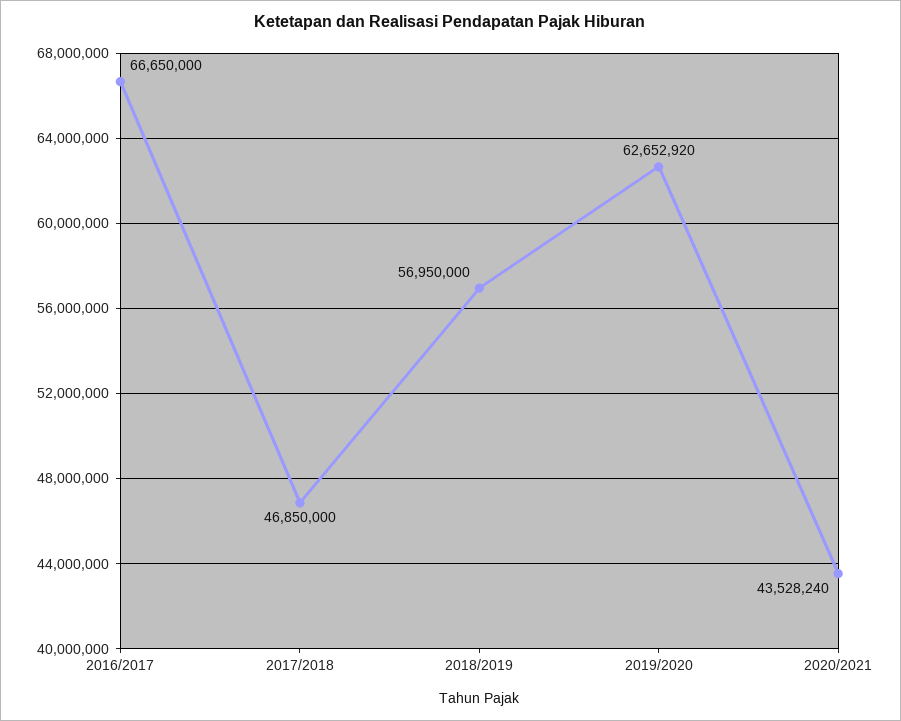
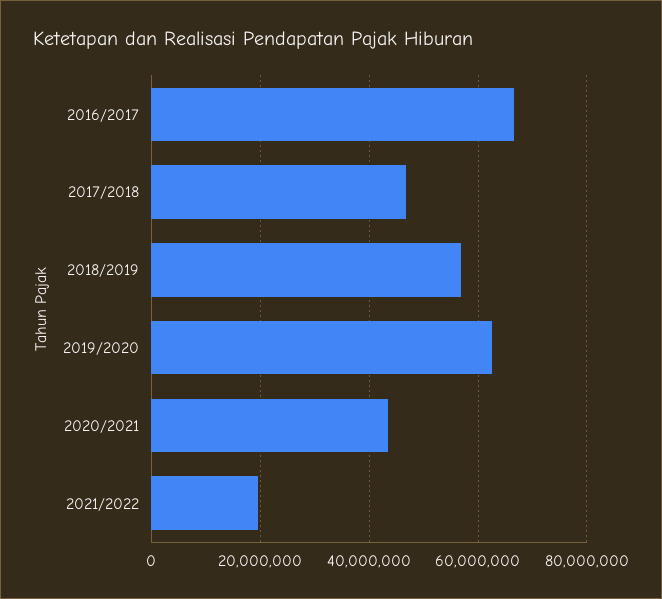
2021/2022: none -> 20000000

